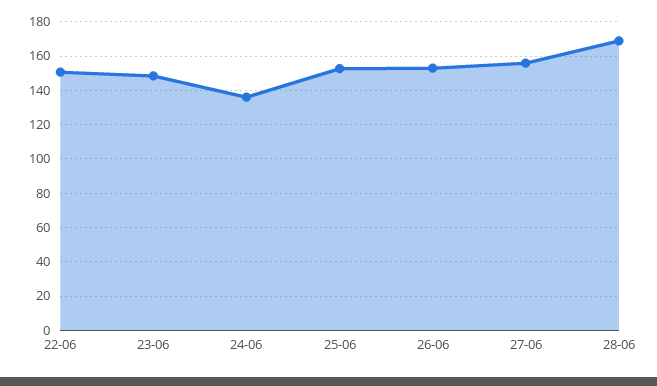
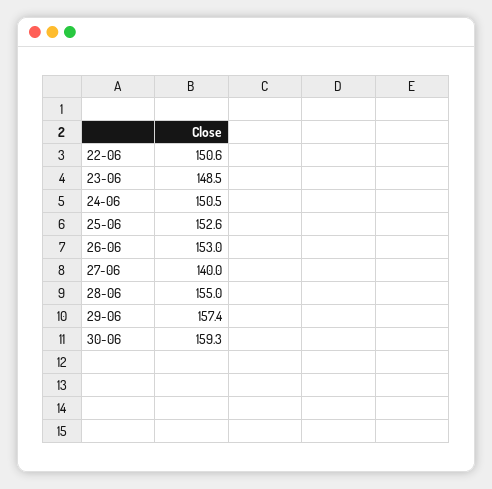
24-06: 135 -> 150.5
27-06: 155 -> 140
28-06: 170 -> 155
29-06: none -> 157.4
30-06: none -> 159.3

